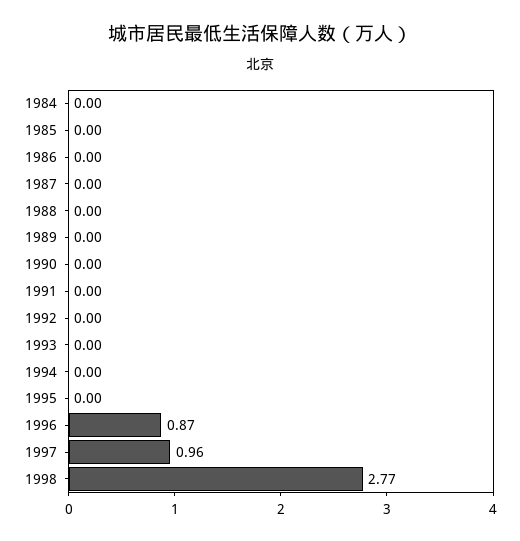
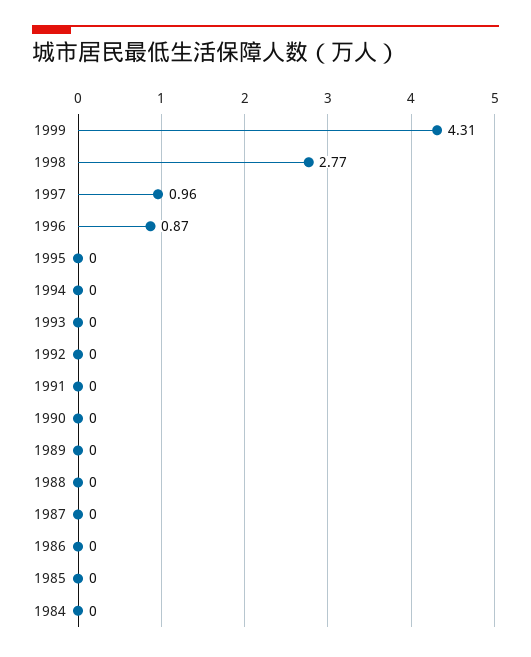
1999: none -> 4.31

